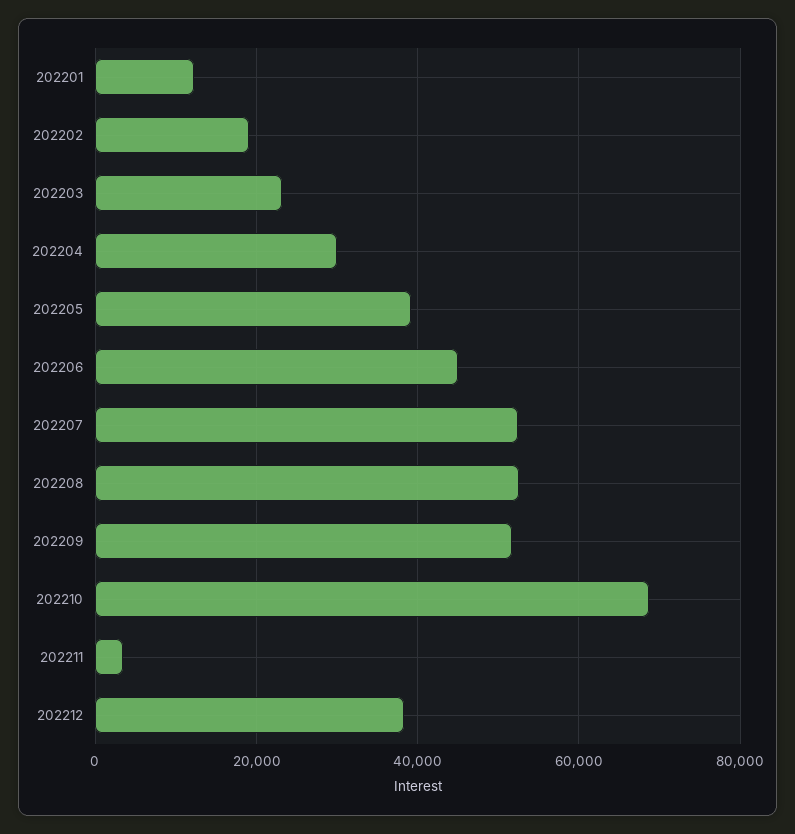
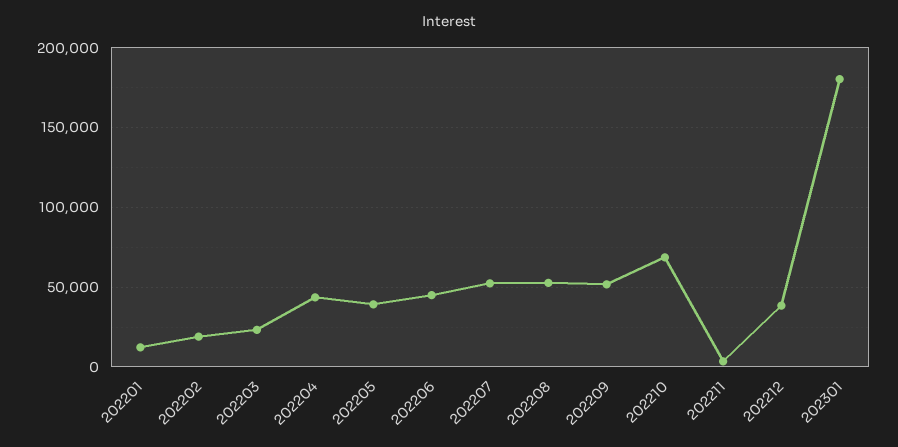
202204: 30000 -> 45000
202301: none -> 180000

